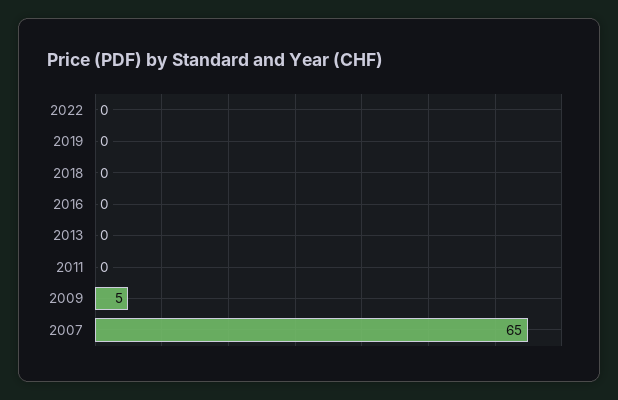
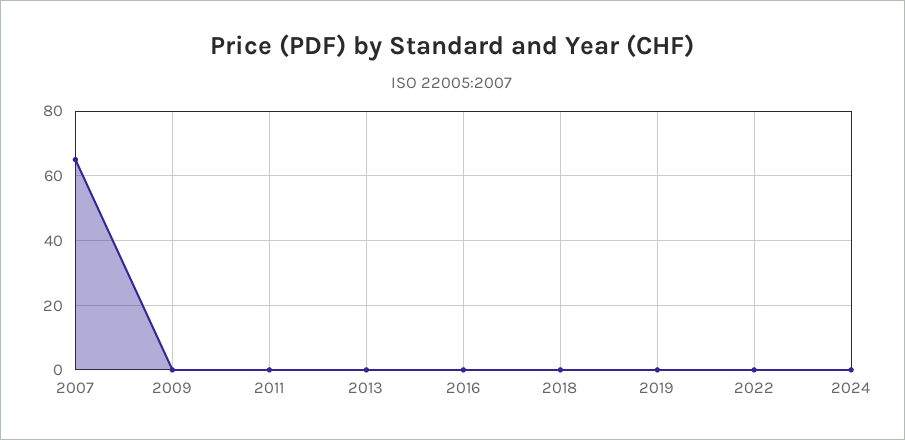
2009: 5 -> 0
2024: none -> 0

